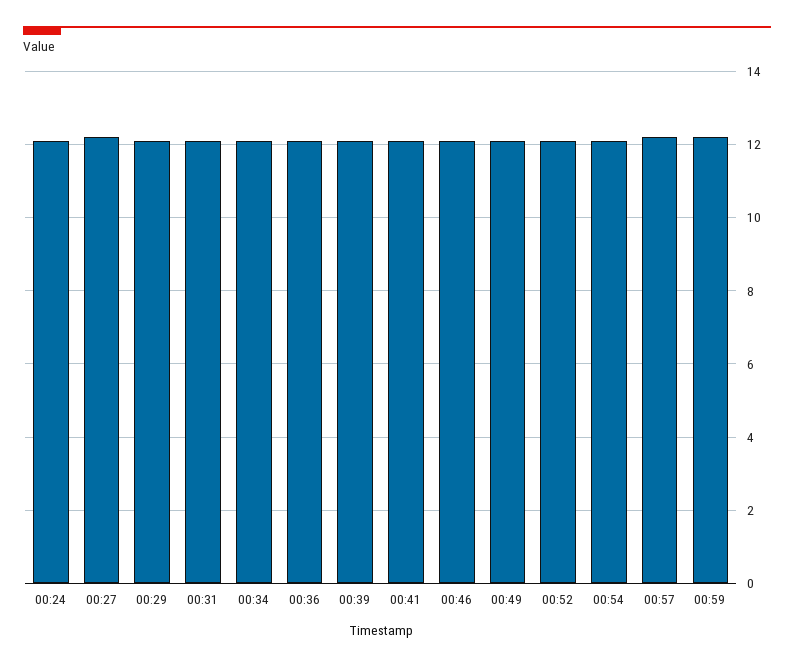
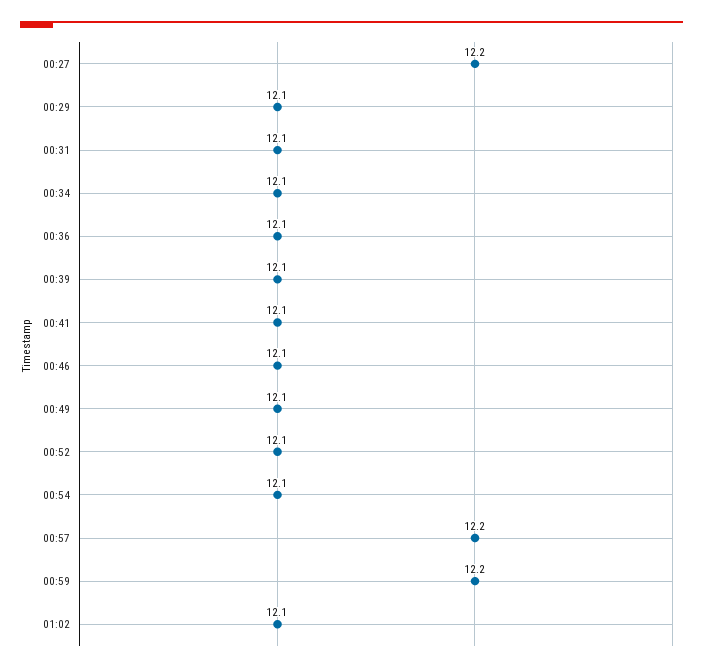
00:24: 12 -> none
01:02: none -> 12.1

